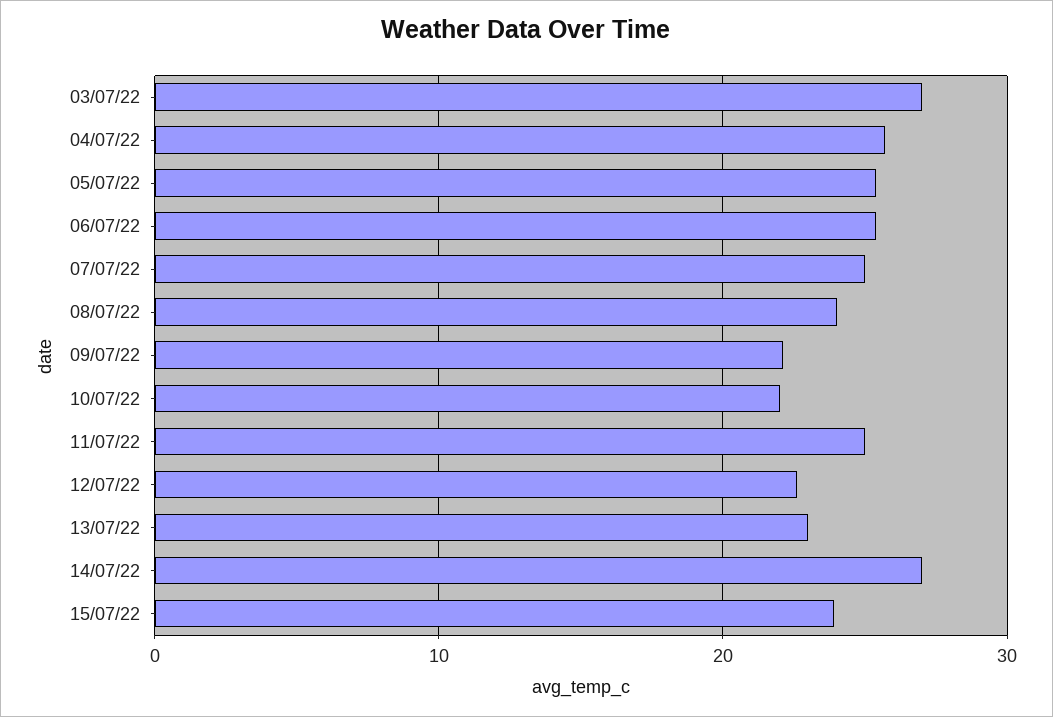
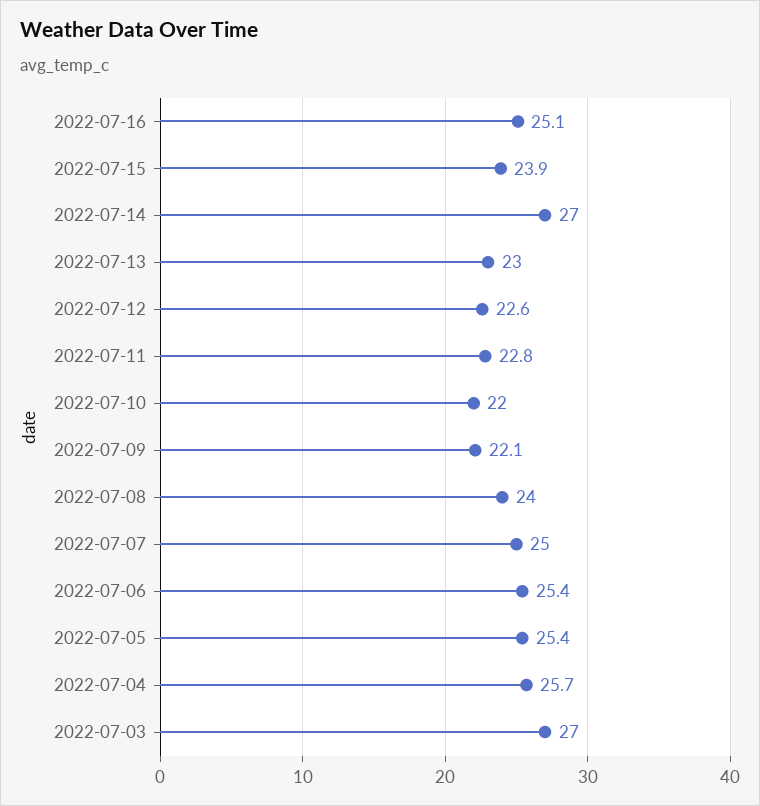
11/07/22: 25 -> 22.8
2022-07-16: none -> 25.1

